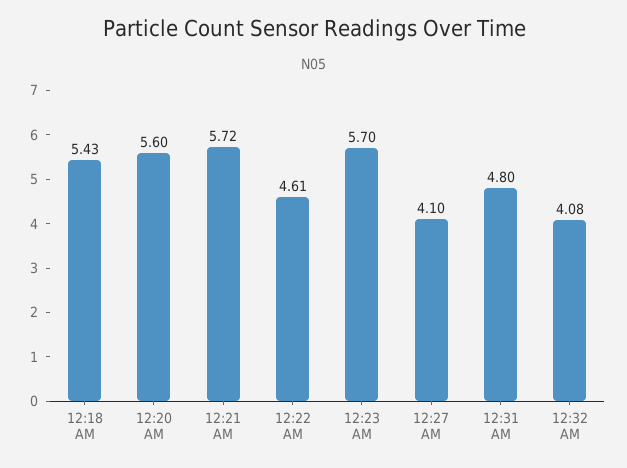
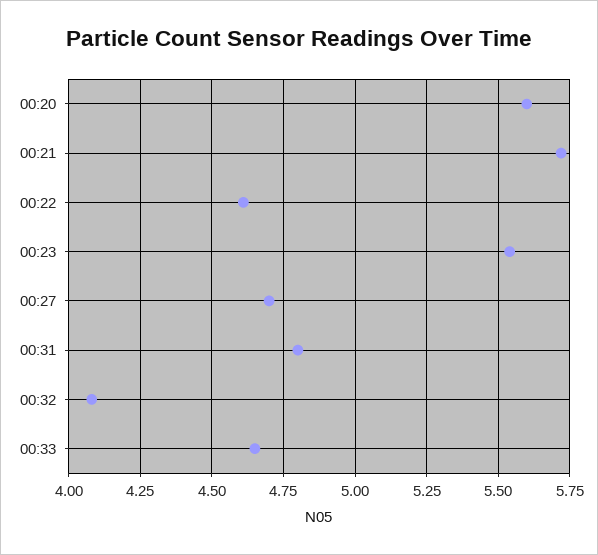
12:18 AM: 5.43 -> none
12:23 AM: 5.7 -> 5.55
12:27 AM: 4.1 -> 4.7
00:33: none -> 4.65

